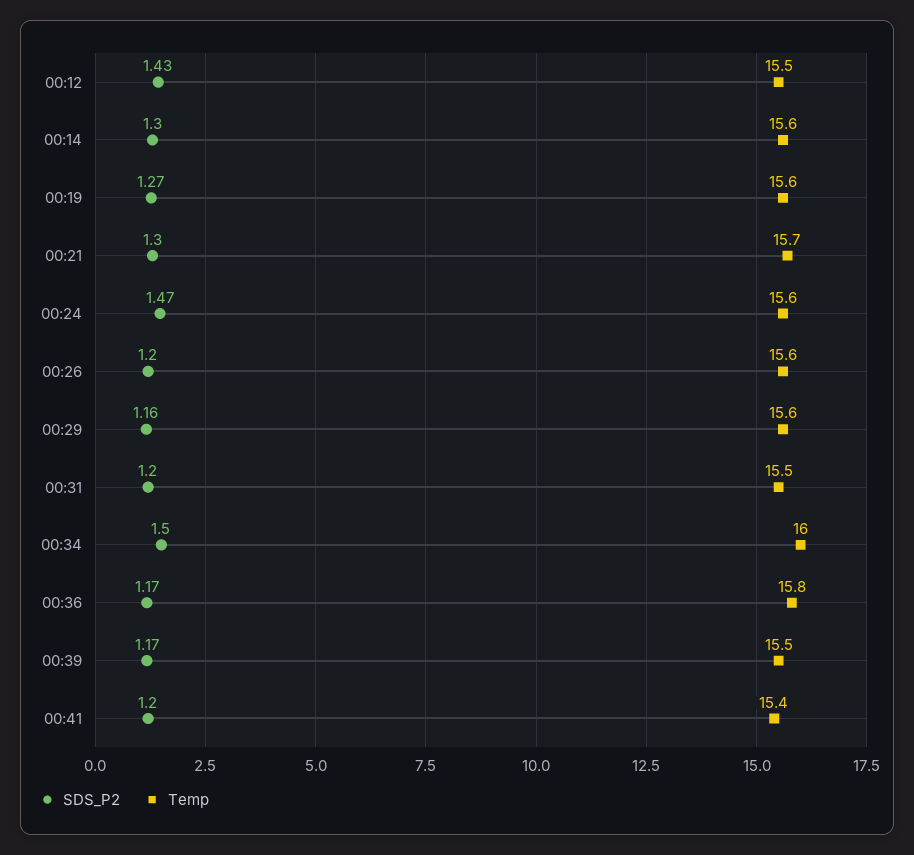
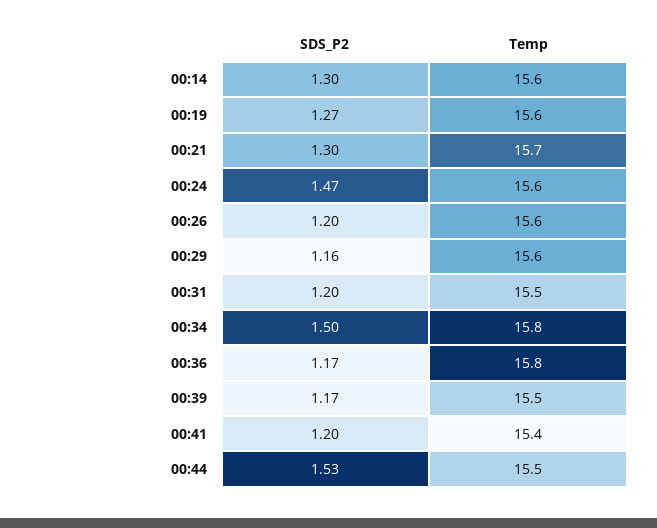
SDS_P2, 00:12: 1.43 -> none
Temp, 00:12: 15.5 -> none
Temp, 00:34: 16 -> 15.8
SDS_P2, 00:44: none -> 1.53
Temp, 00:44: none -> 15.5

